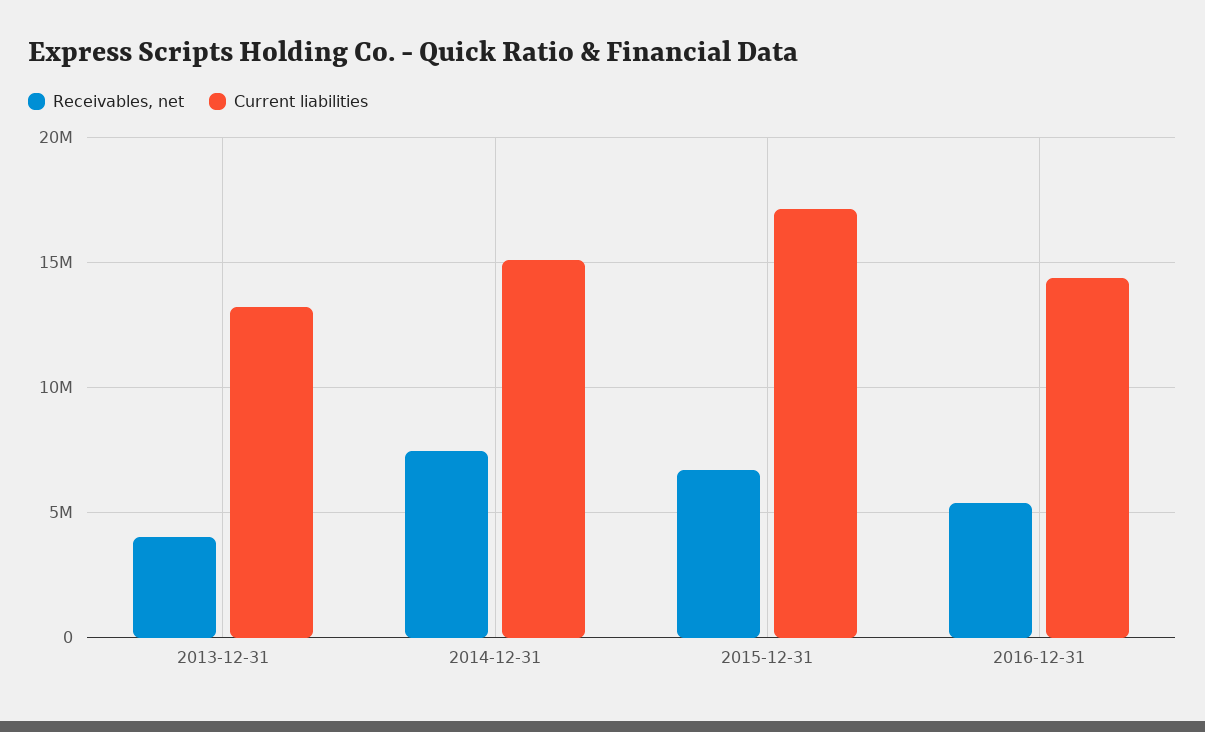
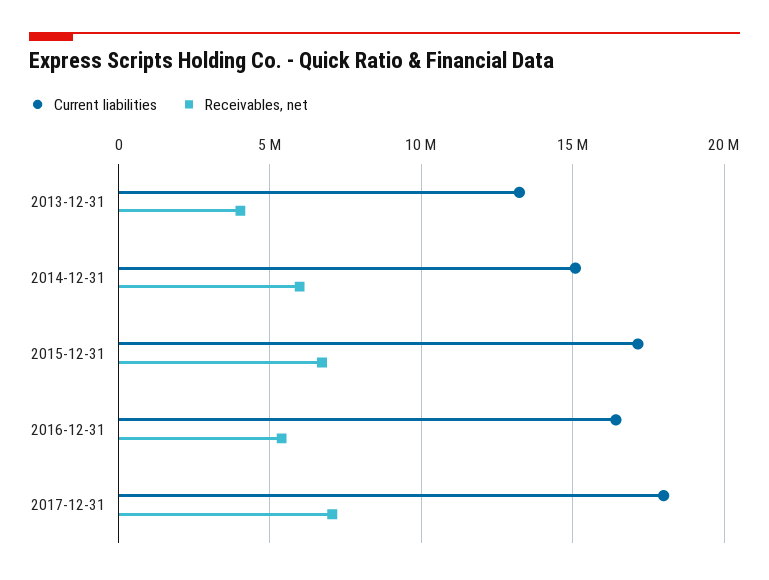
Receivables, net, 2014-12-31: 7500000 -> 6000000
Current liabilities, 2016-12-31: 14500000 -> 16500000
Current liabilities, 2017-12-31: none -> 18000000
Receivables, net, 2017-12-31: none -> 7000000

